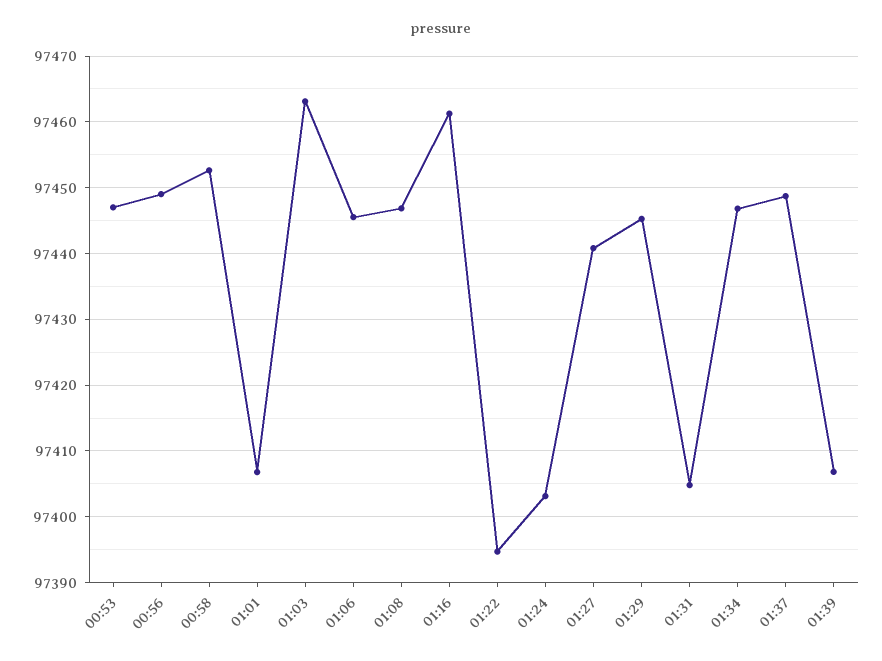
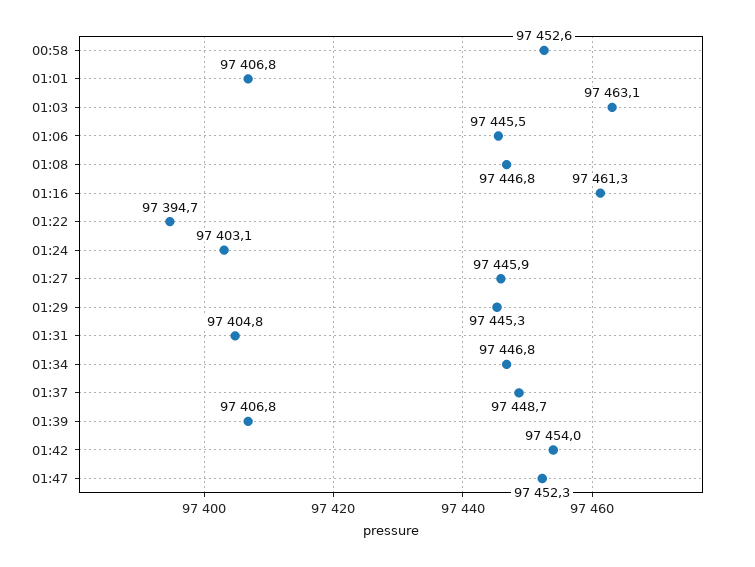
00:53: 97447 -> none
00:56: 97449 -> none
01:27: 97441 -> 97445.9
01:42: none -> 97454
01:47: none -> 97452.3

